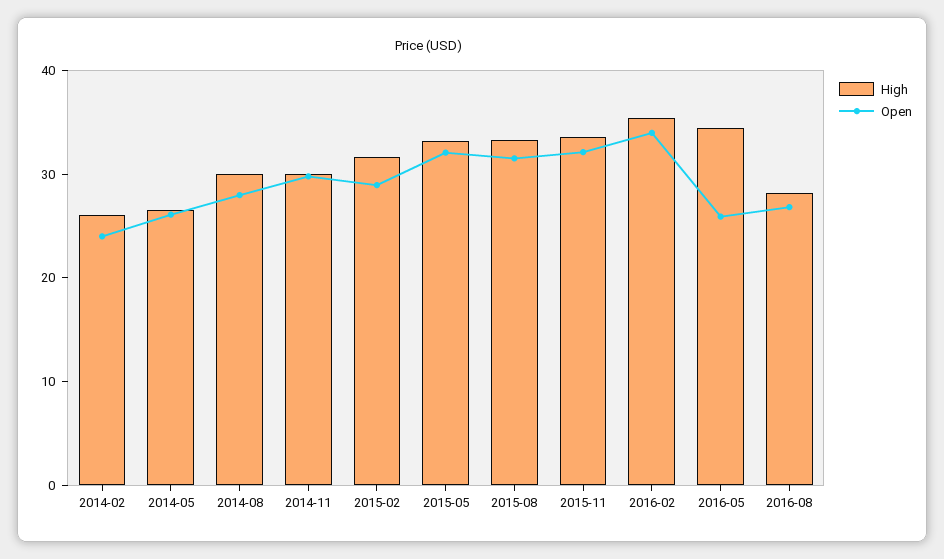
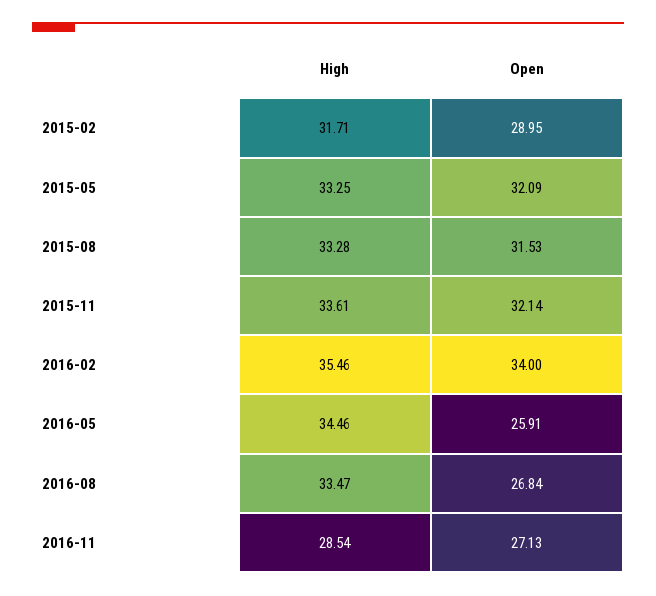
High, 2014-02: 26 -> none
Open, 2014-02: 24 -> none
High, 2014-05: 26 -> none
Open, 2014-05: 26 -> none
High, 2014-08: 30 -> none
Open, 2014-08: 28 -> none
High, 2014-11: 30 -> none
Open, 2014-11: 30 -> none
High, 2016-08: 28 -> 33.47
High, 2016-11: none -> 28.54
Open, 2016-11: none -> 27.13

